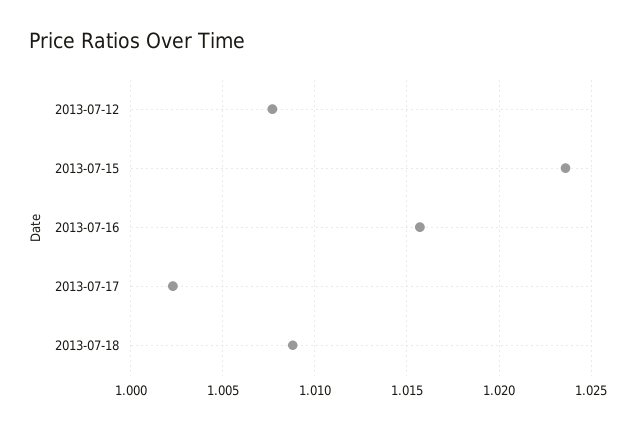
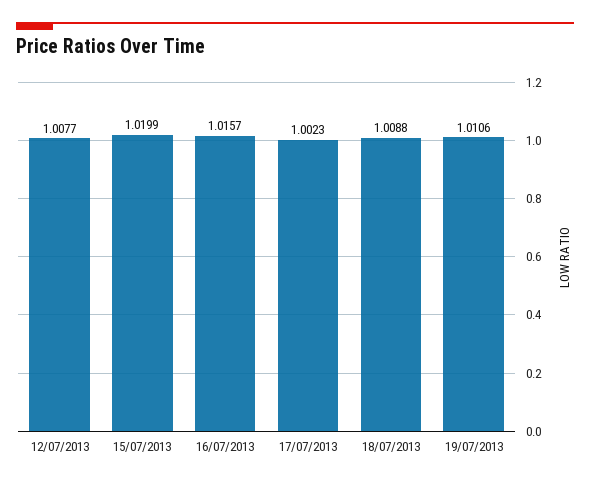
2013-07-15: 1.0235 -> 1.0199
19/07/2013: none -> 1.0106

